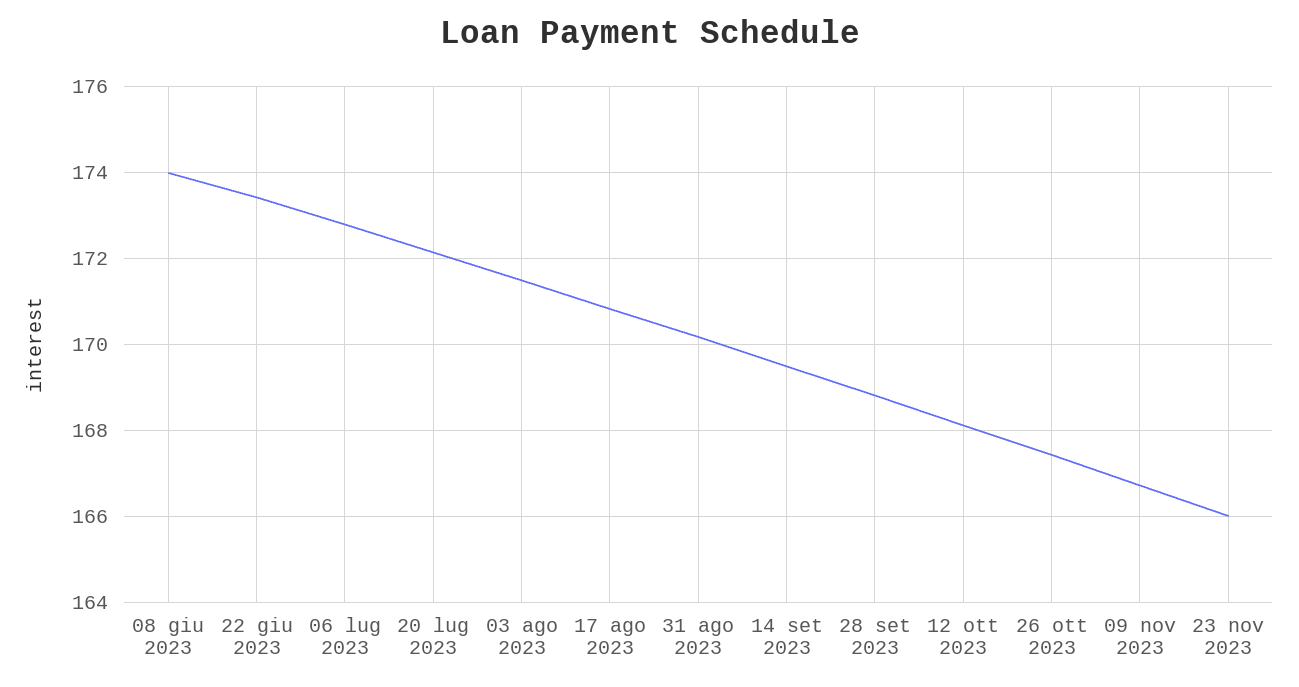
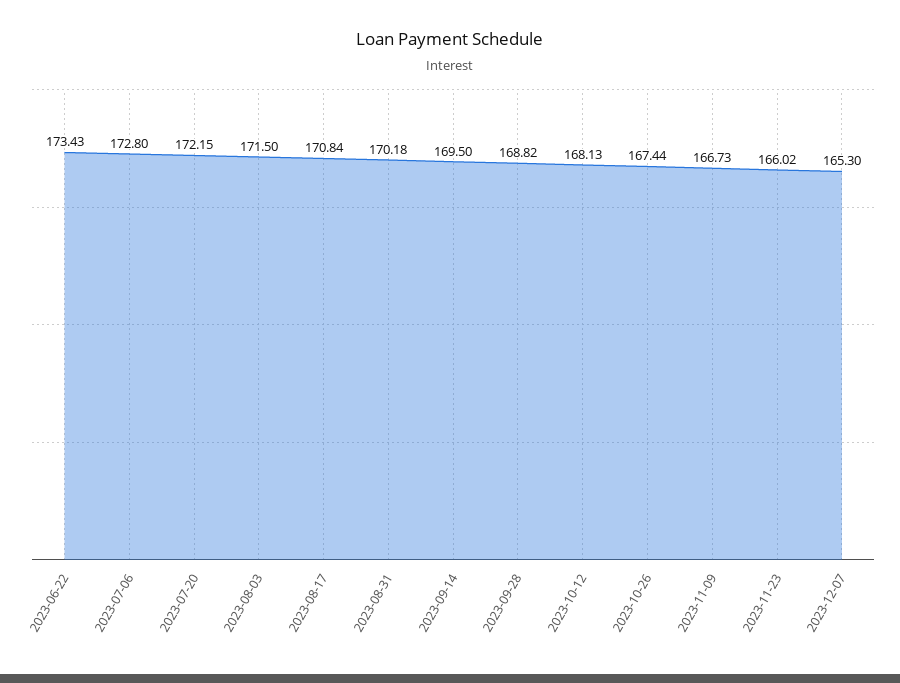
08 giu 2023: 174 -> none
2023-12-07: none -> 165.3

